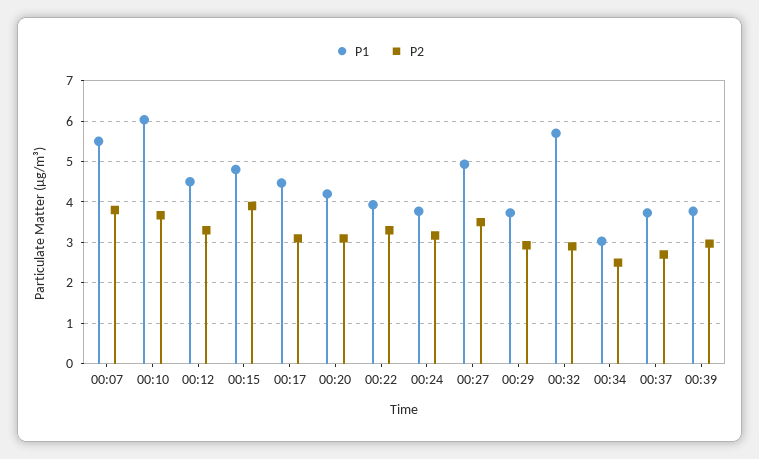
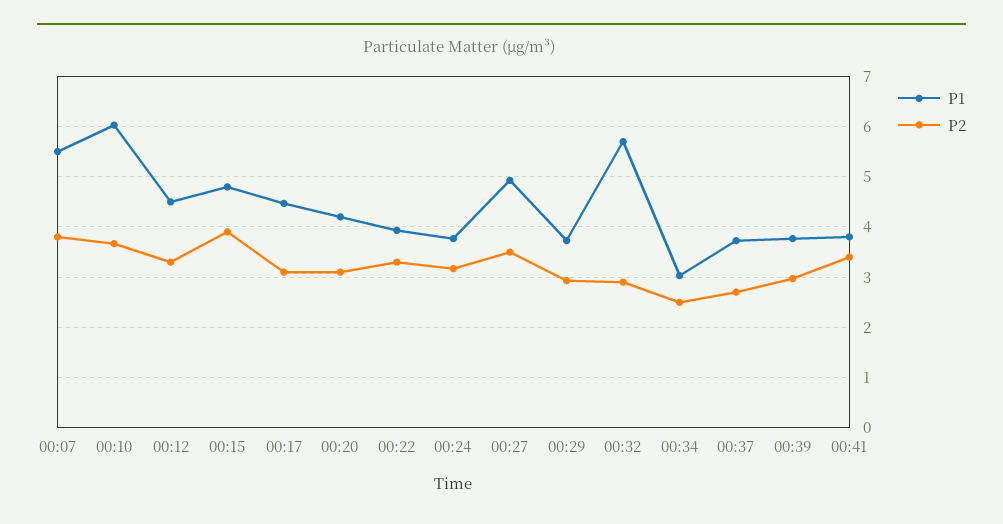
P1, 00:41: none -> 3.8
P2, 00:41: none -> 3.4

